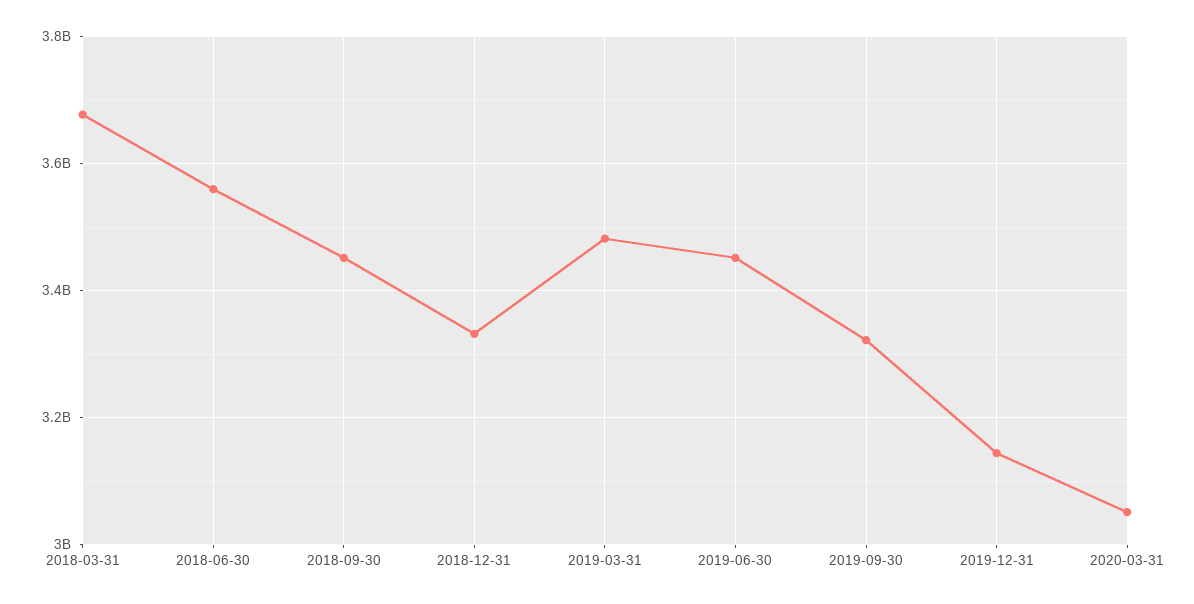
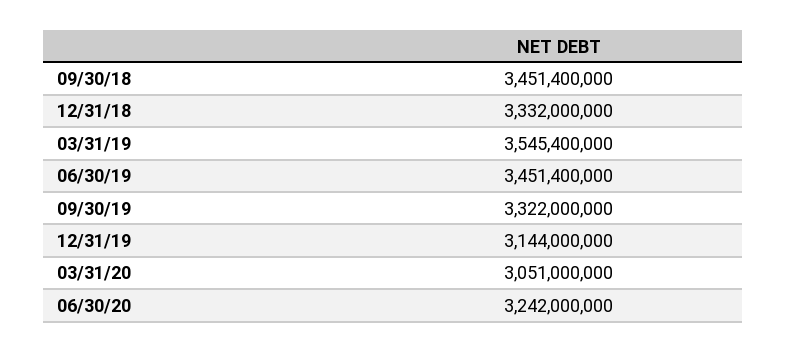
2018-03-31: 3680000000 -> none
2018-06-30: 3560000000 -> none
2019-03-31: 3480000000 -> 3545400000
06/30/20: none -> 3242000000

